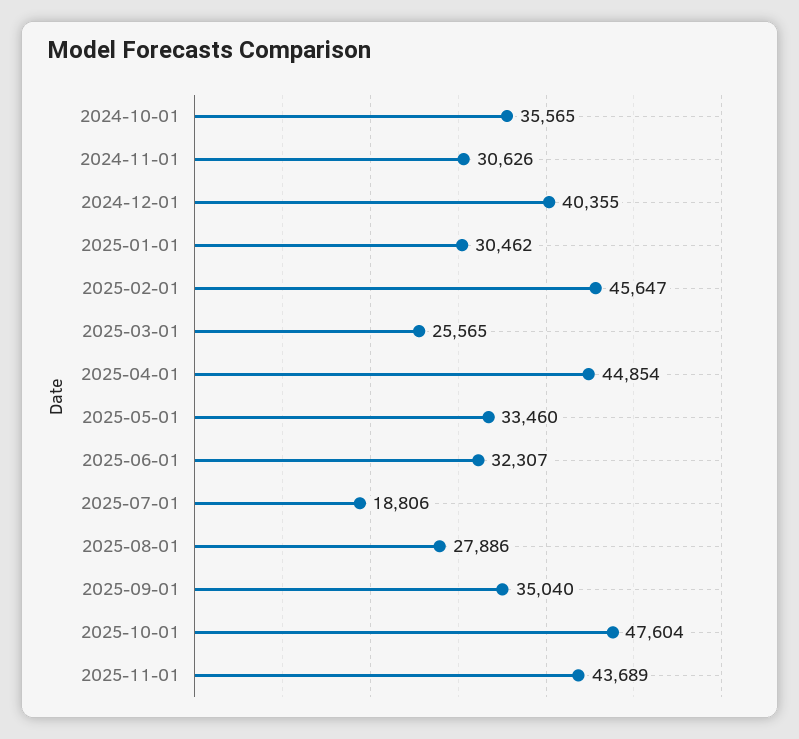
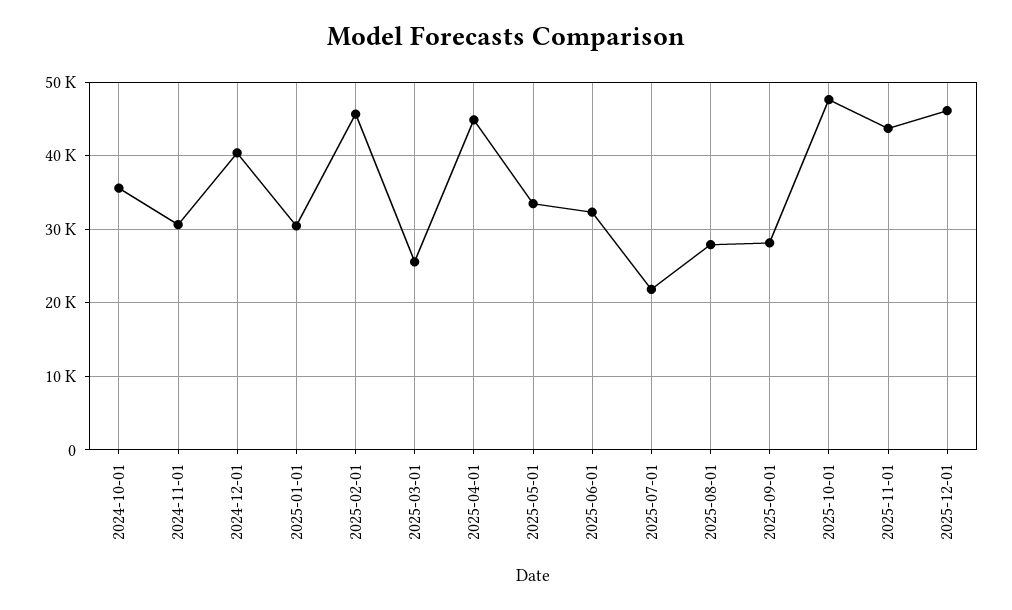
2025-07-01: 18806 -> 22000
2025-09-01: 35040 -> 28000
2025-12-01: none -> 46000

